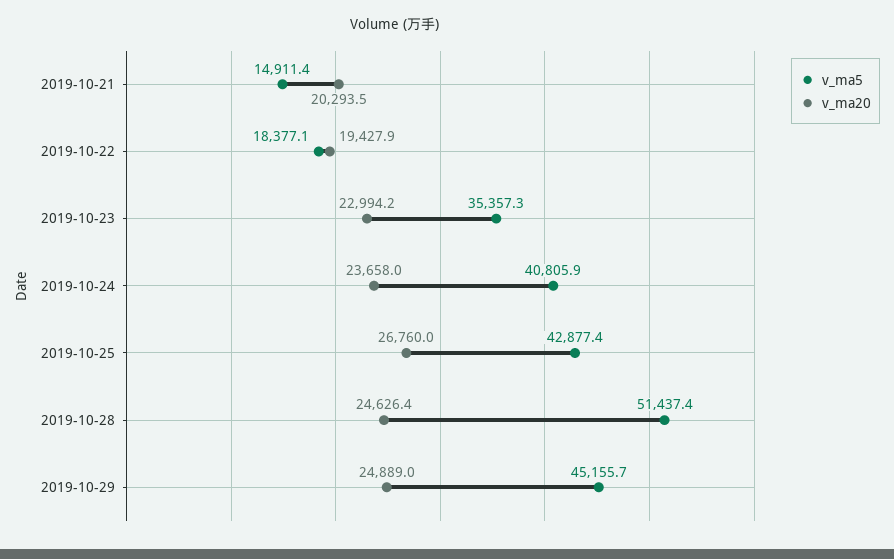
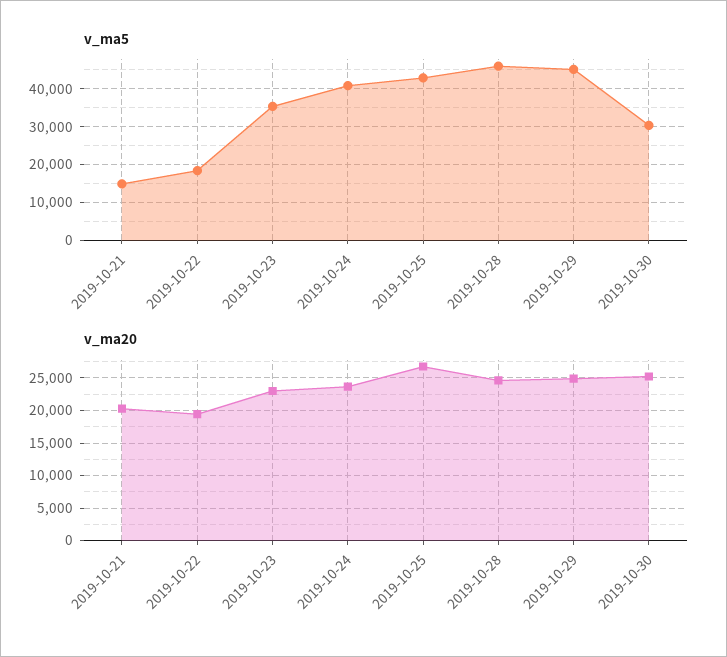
v_ma5, 2019-10-28: 51437.4 -> 46000
v_ma5, 2019-10-30: none -> 30000
v_ma20, 2019-10-30: none -> 25000

